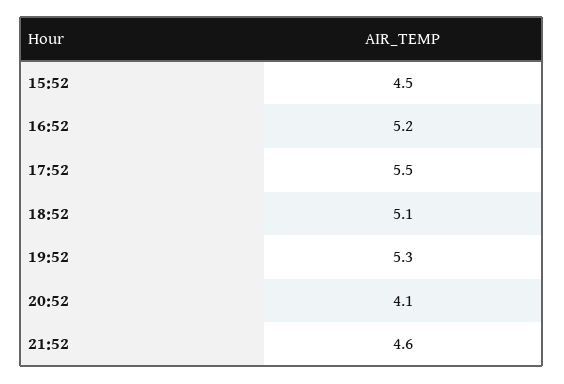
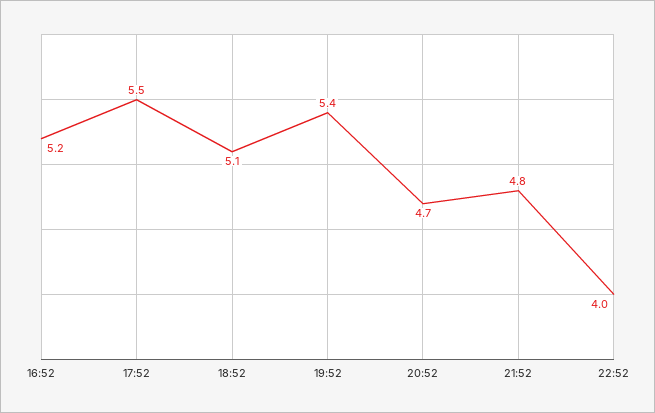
15:52: 4.5 -> none
19:52: 5.3 -> 5.4
20:52: 4.1 -> 4.7
21:52: 4.6 -> 4.8
22:52: none -> 4

